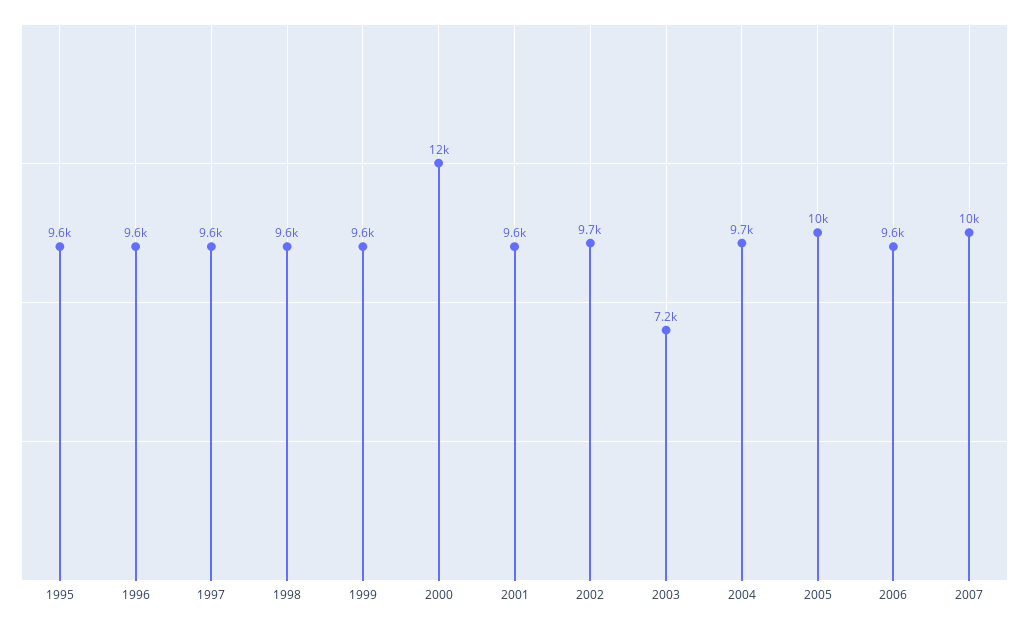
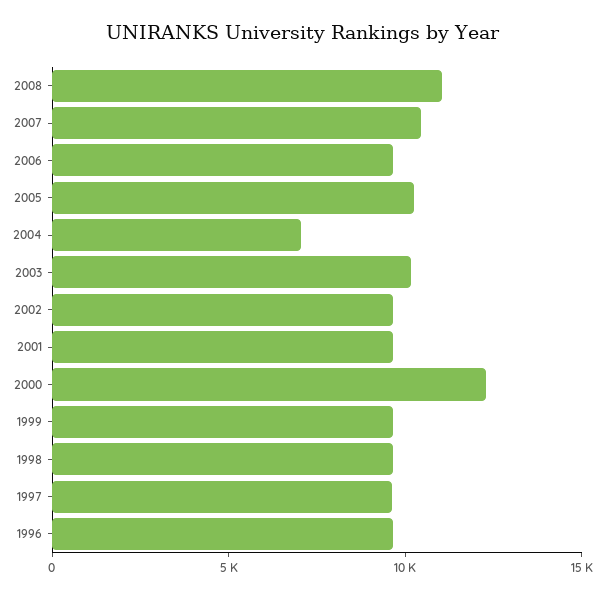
1995: 9600 -> none
2003: 7200 -> 10000
2004: 9700 -> 7000
2008: none -> 11000

